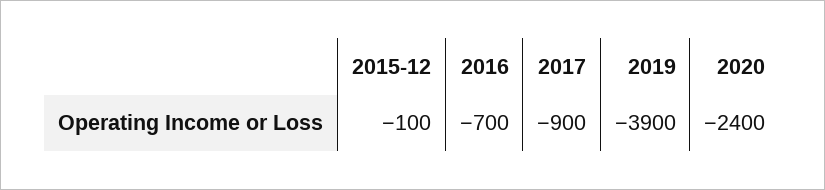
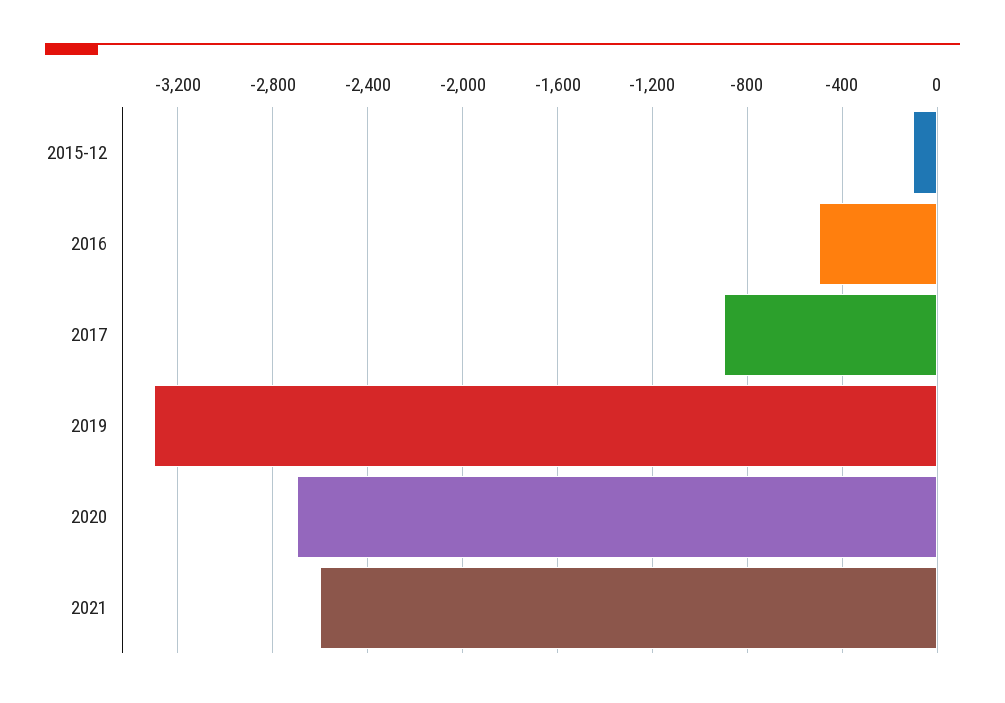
2016: -700 -> -500
2019: -3900 -> -3300
2020: -2400 -> -2700
2021: none -> -2600

